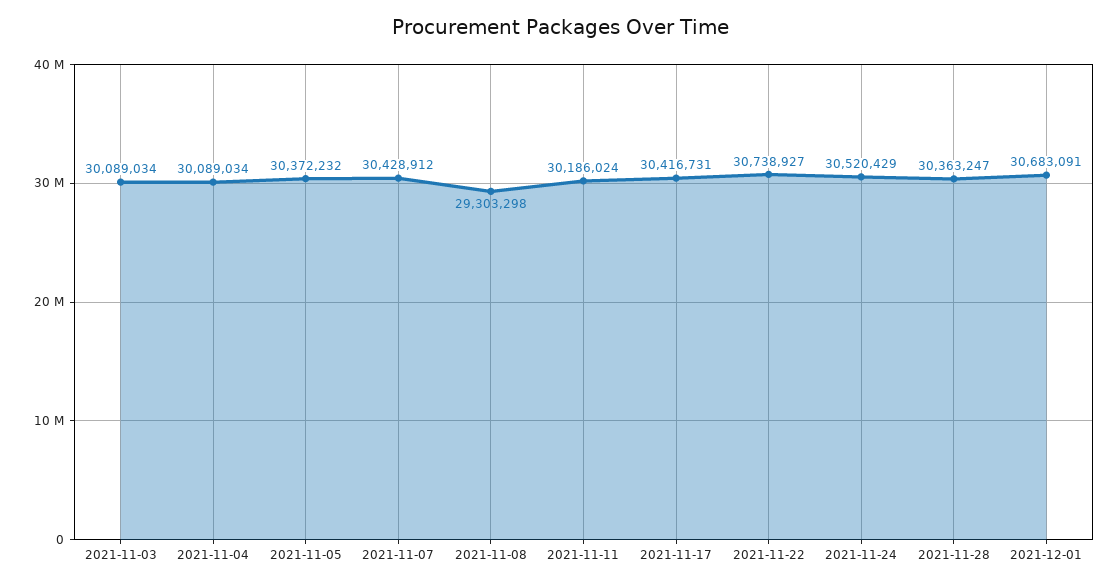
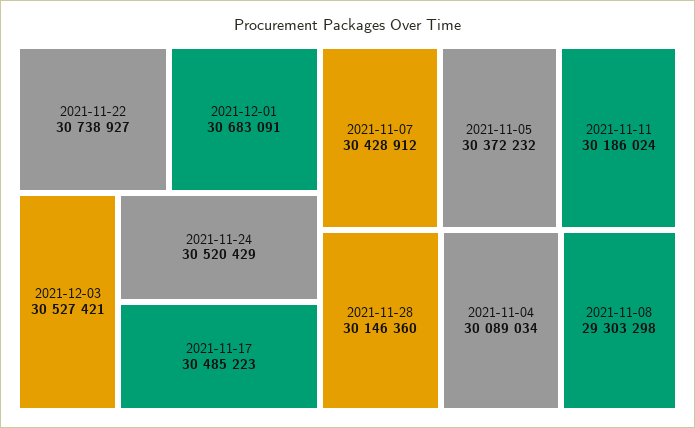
2021-11-03: 30089034 -> none
2021-11-17: 30416731 -> 30485223
2021-11-28: 30363247 -> 30146360
2021-12-03: none -> 30527421

